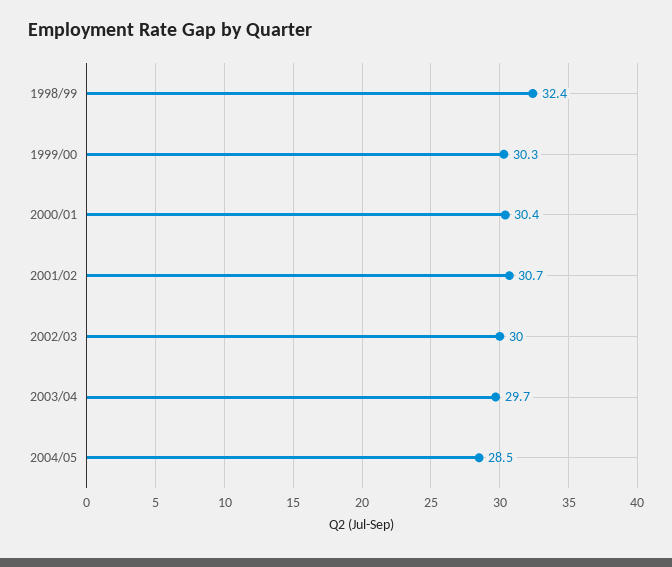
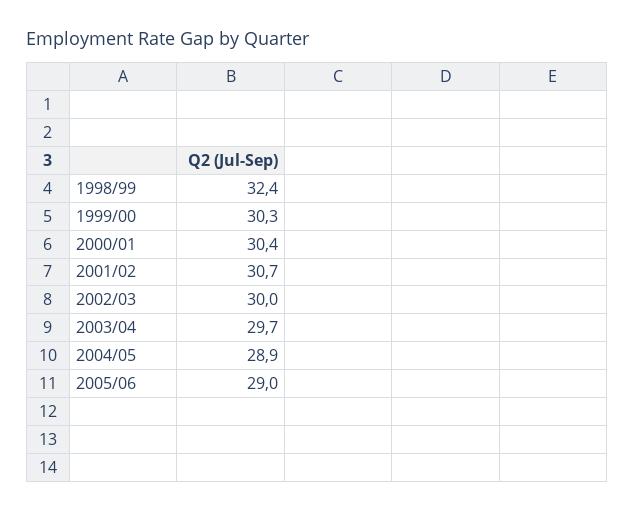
2004/05: 28.5 -> 28.9
2005/06: none -> 29

